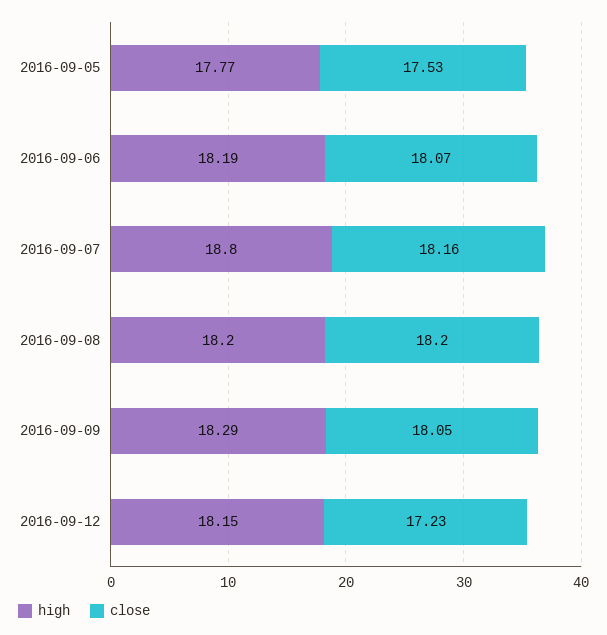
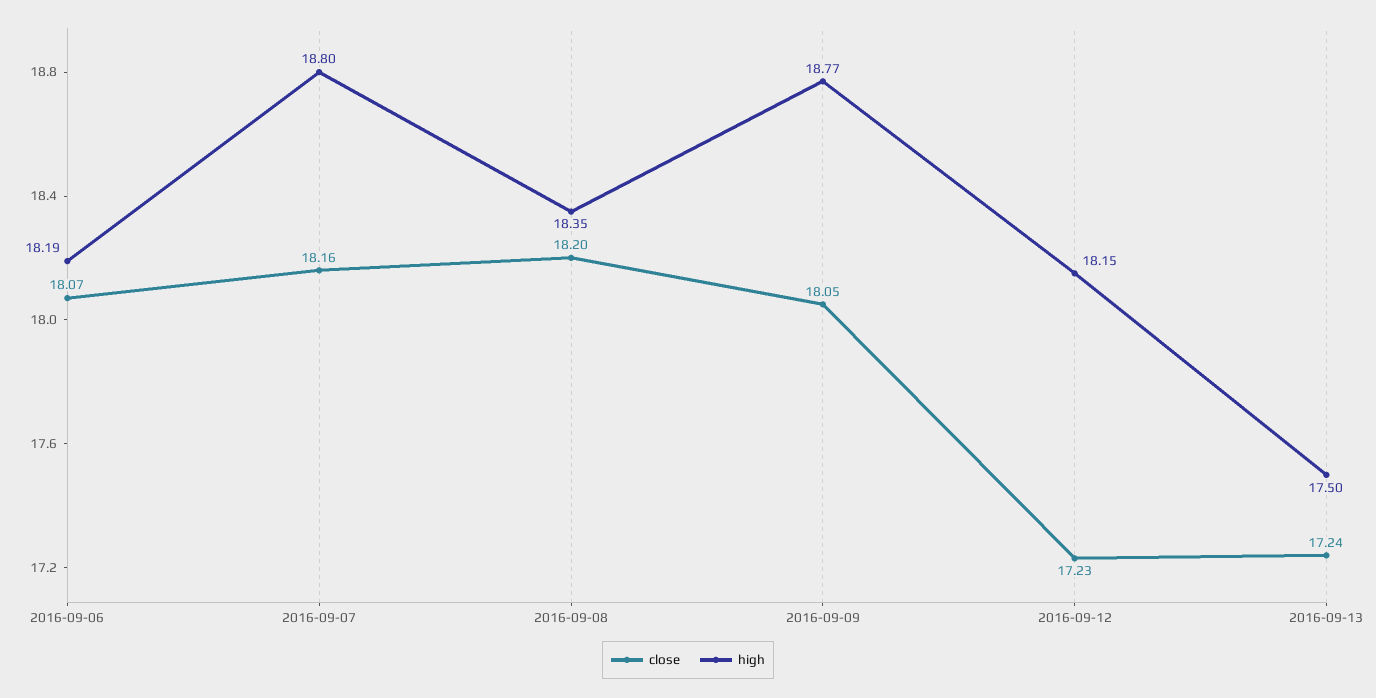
high, 2016-09-05: 17.77 -> none
close, 2016-09-05: 17.53 -> none
high, 2016-09-08: 18.2 -> 18.35
high, 2016-09-09: 18.29 -> 18.77
close, 2016-09-13: none -> 17.24
high, 2016-09-13: none -> 17.5

